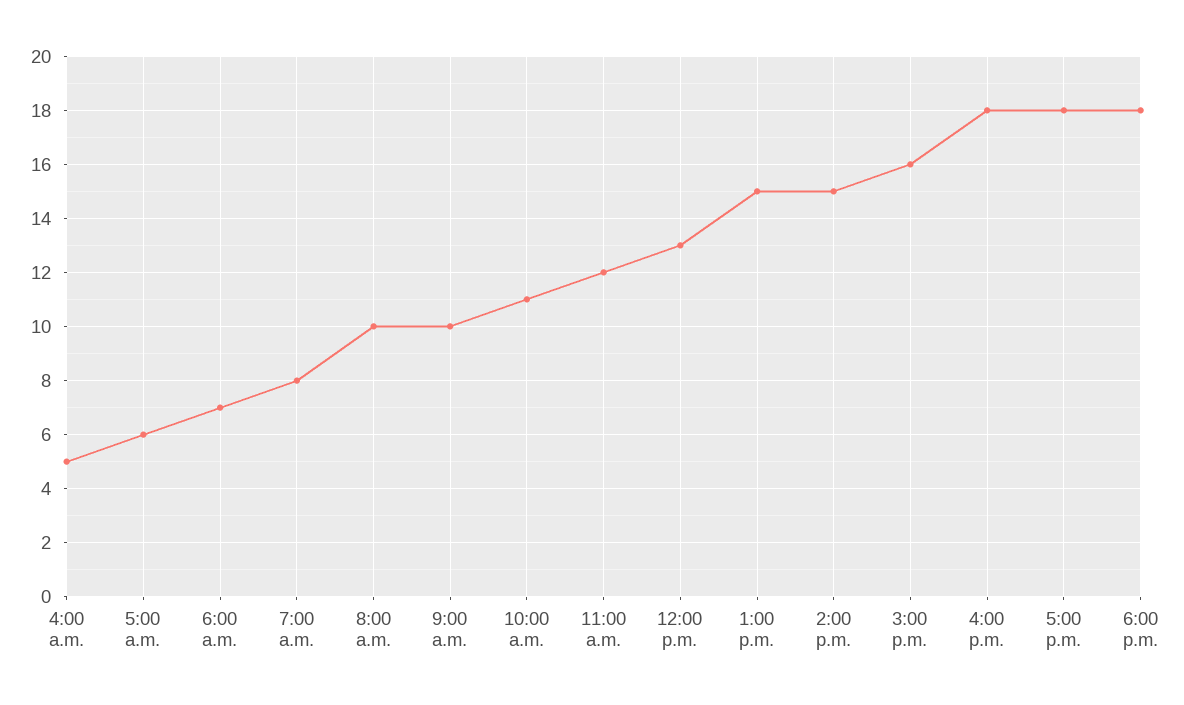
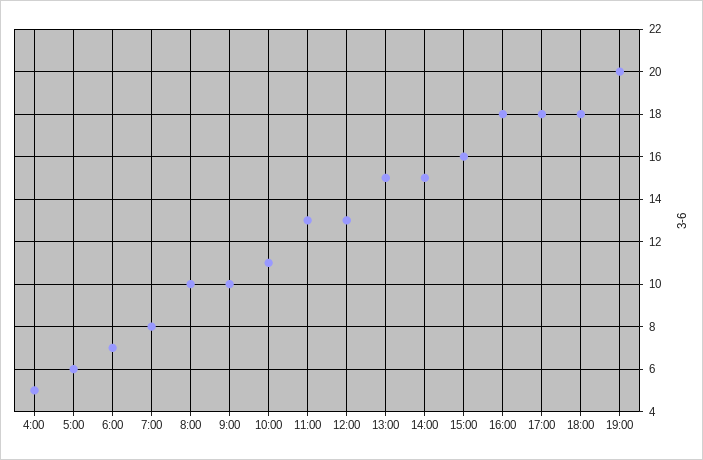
11:00 a.m.: 12 -> 13
19:00: none -> 20

